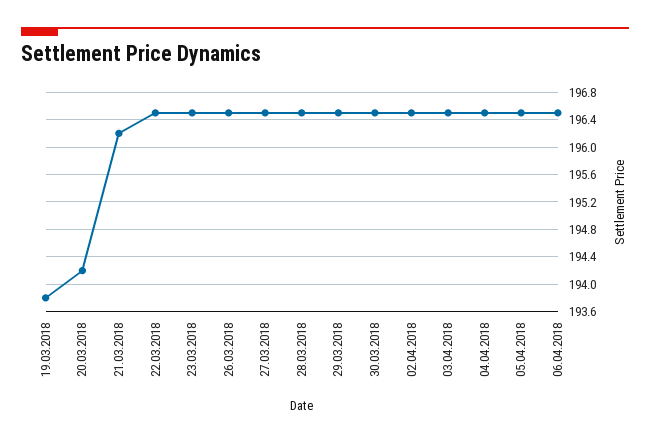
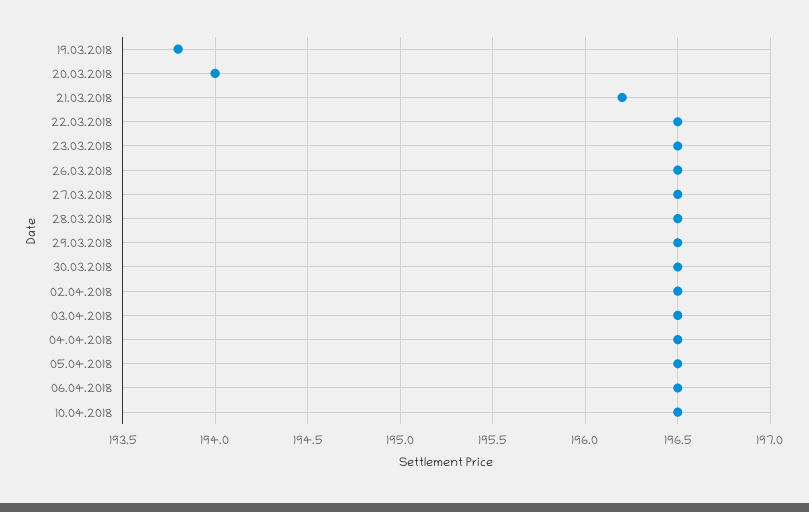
20.03.2018: 194.2 -> 194
10.04.2018: none -> 196.5

